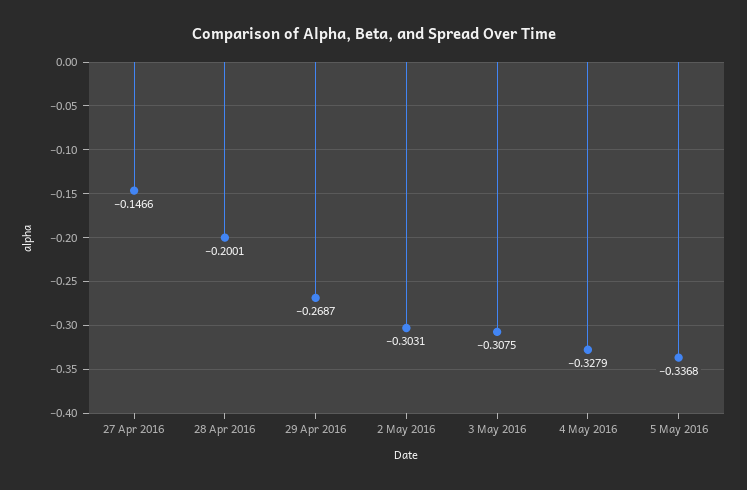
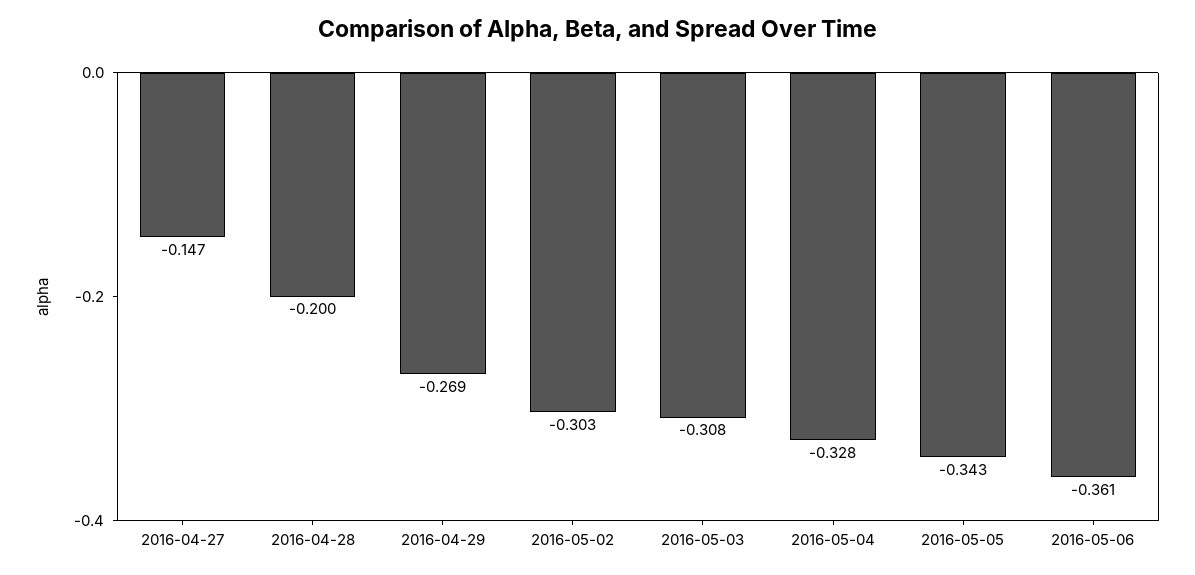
5 May 2016: -0.3368 -> -0.343
2016-05-06: none -> -0.361

